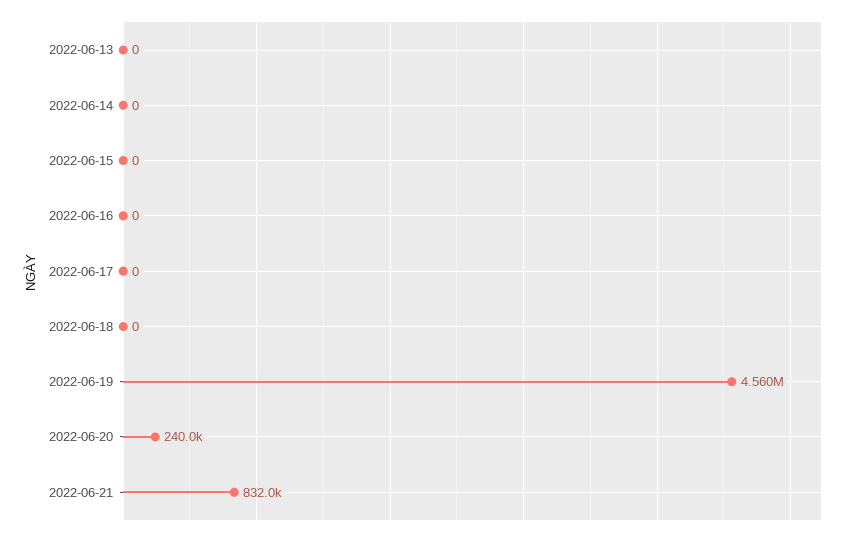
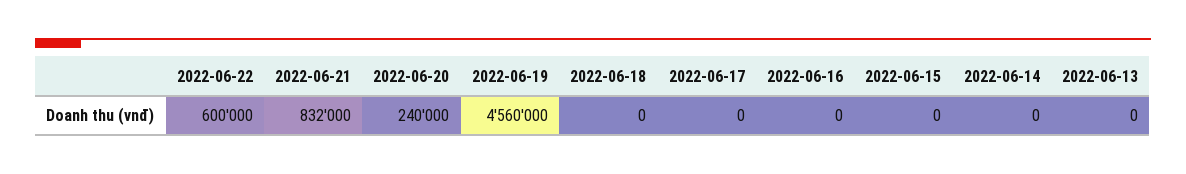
2022-06-22: none -> 600000

